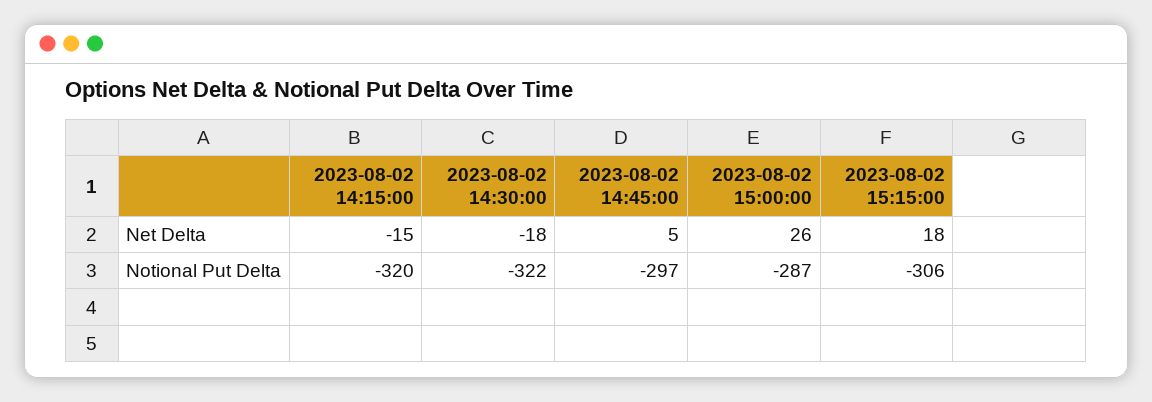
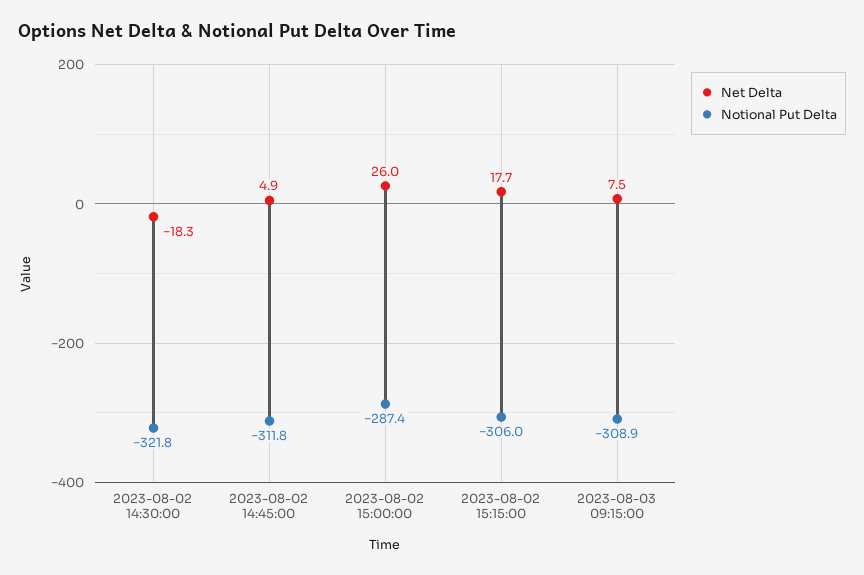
Net Delta, 2023-08-02 14:15:00: -15 -> none
Notional Put Delta, 2023-08-02 14:15:00: -320 -> none
Notional Put Delta, 2023-08-02 14:45:00: -297 -> -311.8
Net Delta, 2023-08-03 09:15:00: none -> 7.5
Notional Put Delta, 2023-08-03 09:15:00: none -> -308.9

